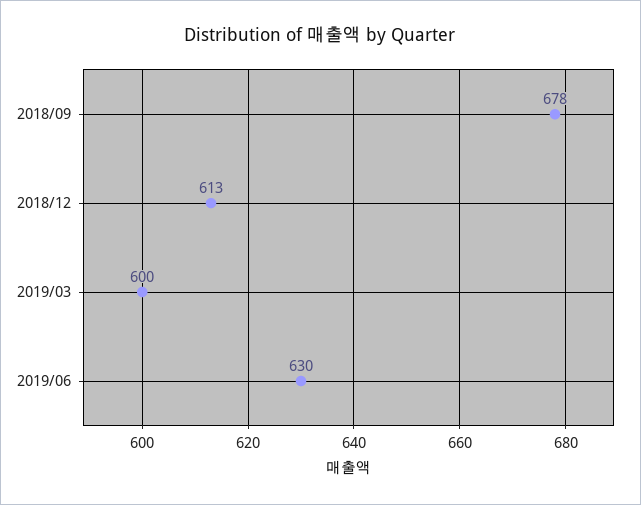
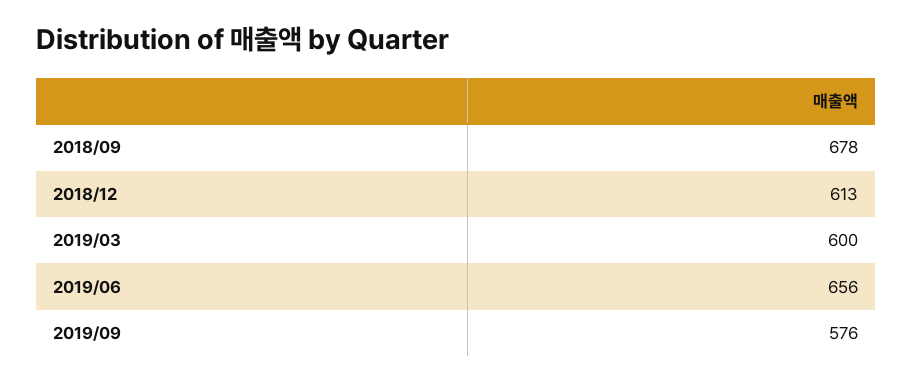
2019/06: 630 -> 656
2019/09: none -> 576

